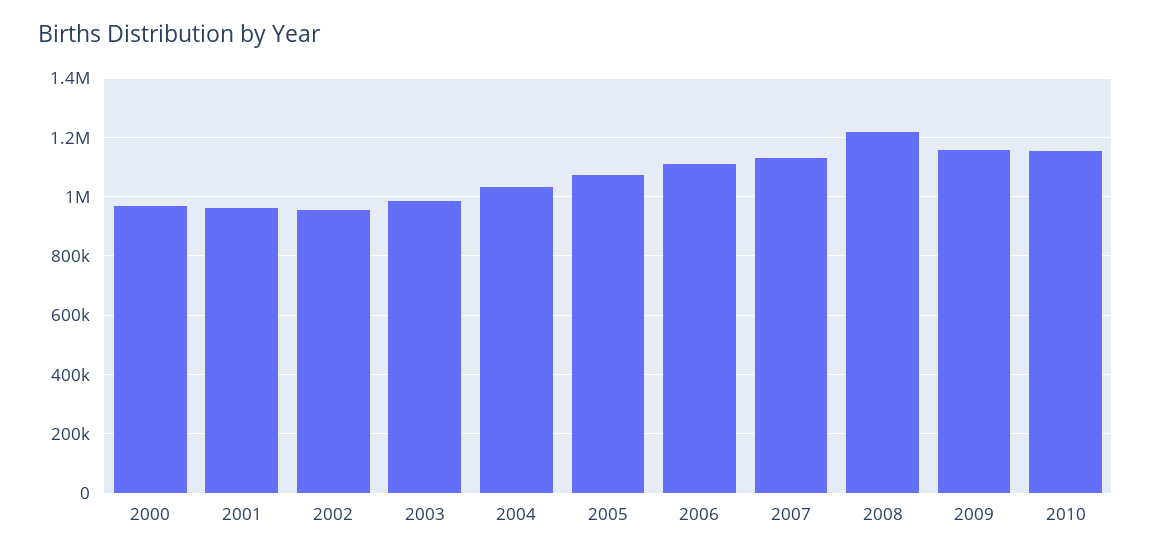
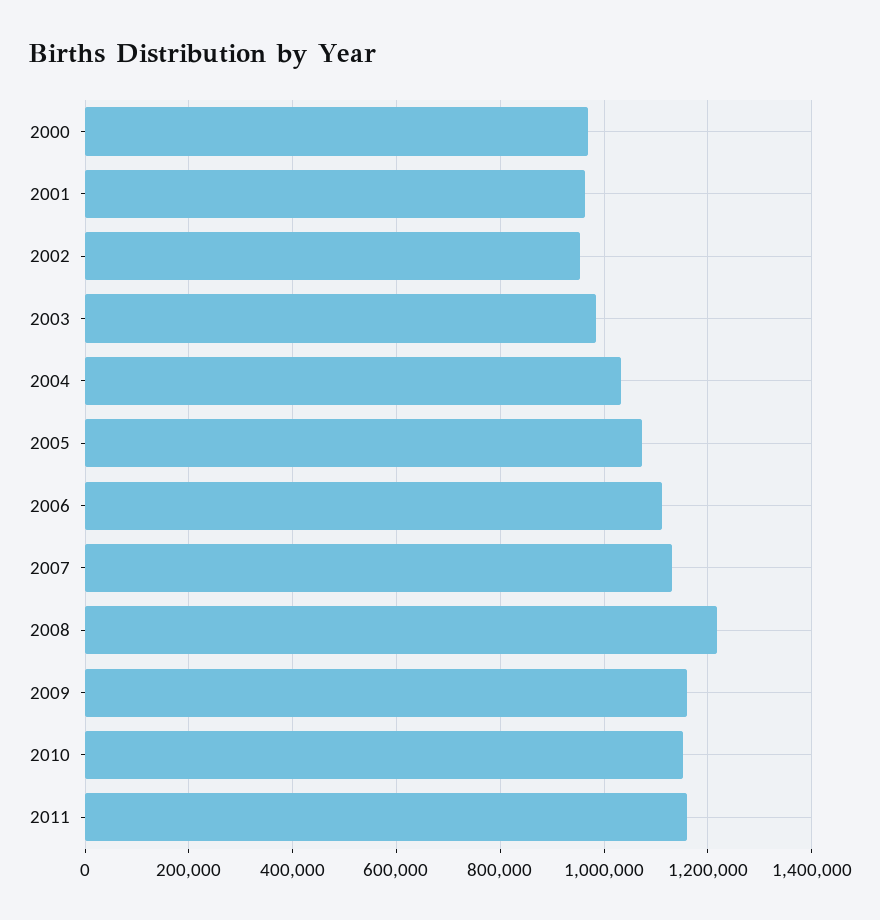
2011: none -> 1160000

